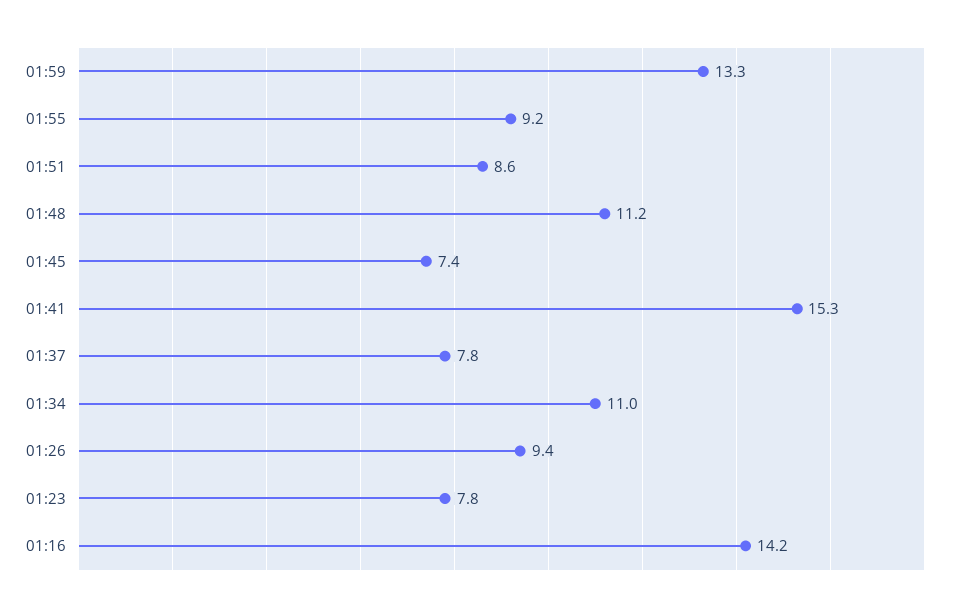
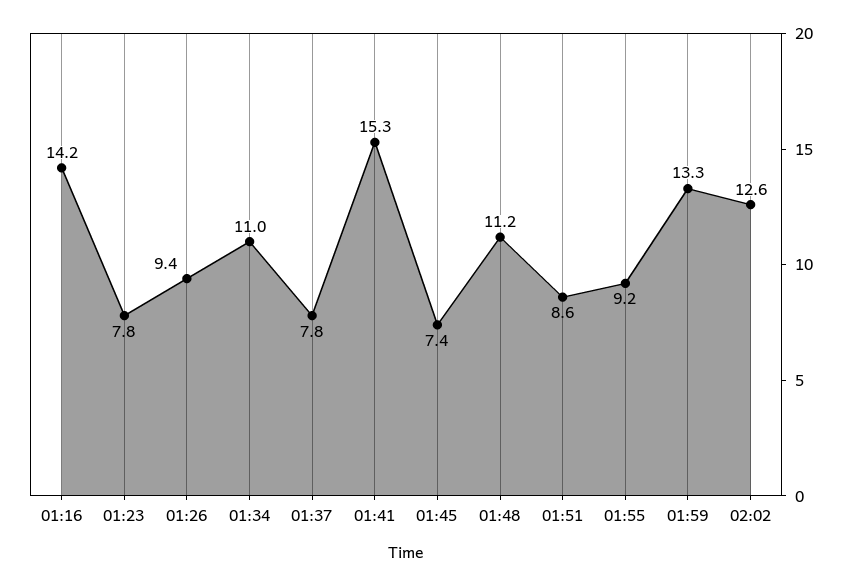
02:02: none -> 12.6

